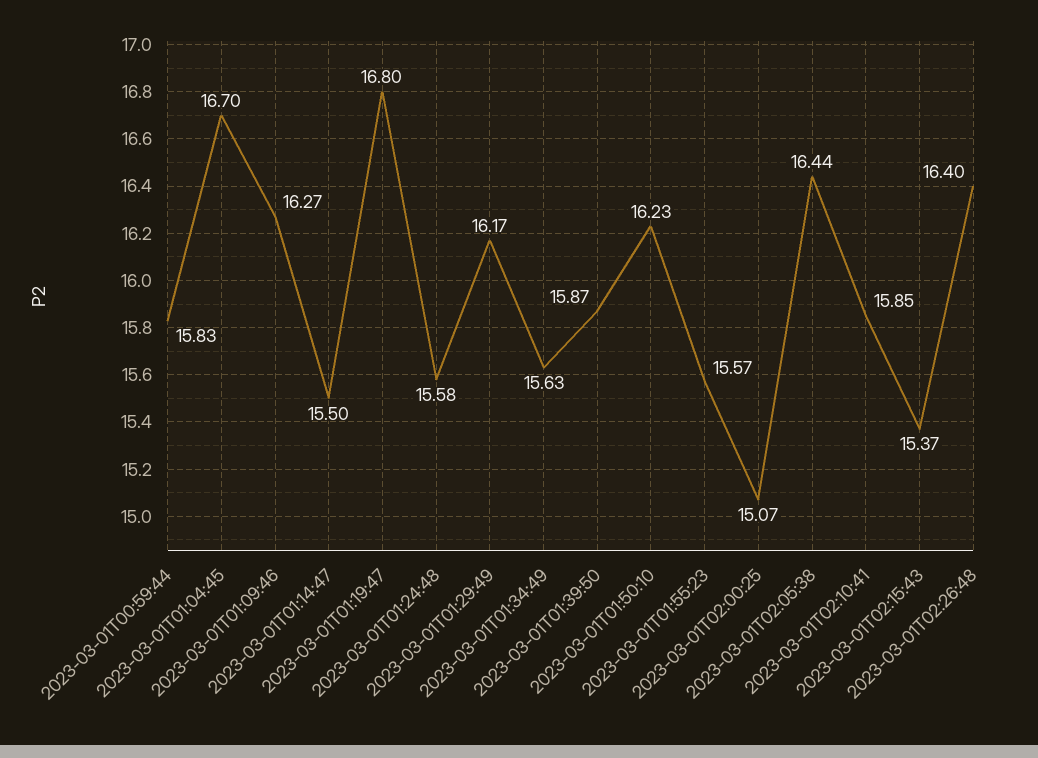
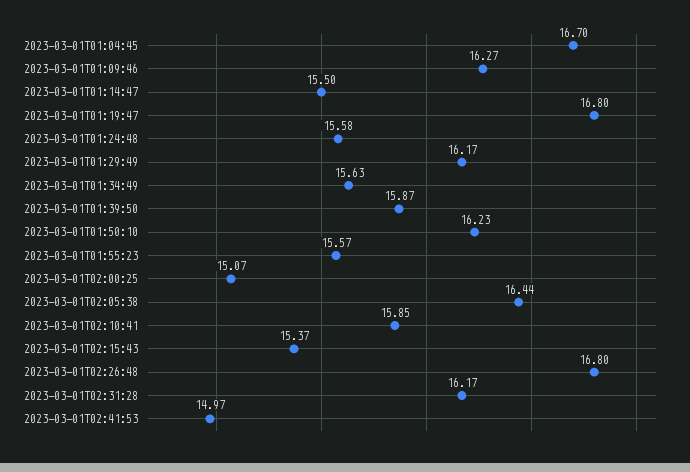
2023-03-01T00:59:44: 15.83 -> none
2023-03-01T02:26:48: 16.4 -> 16.8
2023-03-01T02:31:28: none -> 16.17
2023-03-01T02:41:53: none -> 14.97

